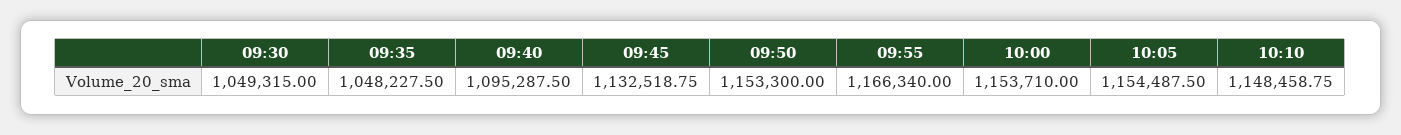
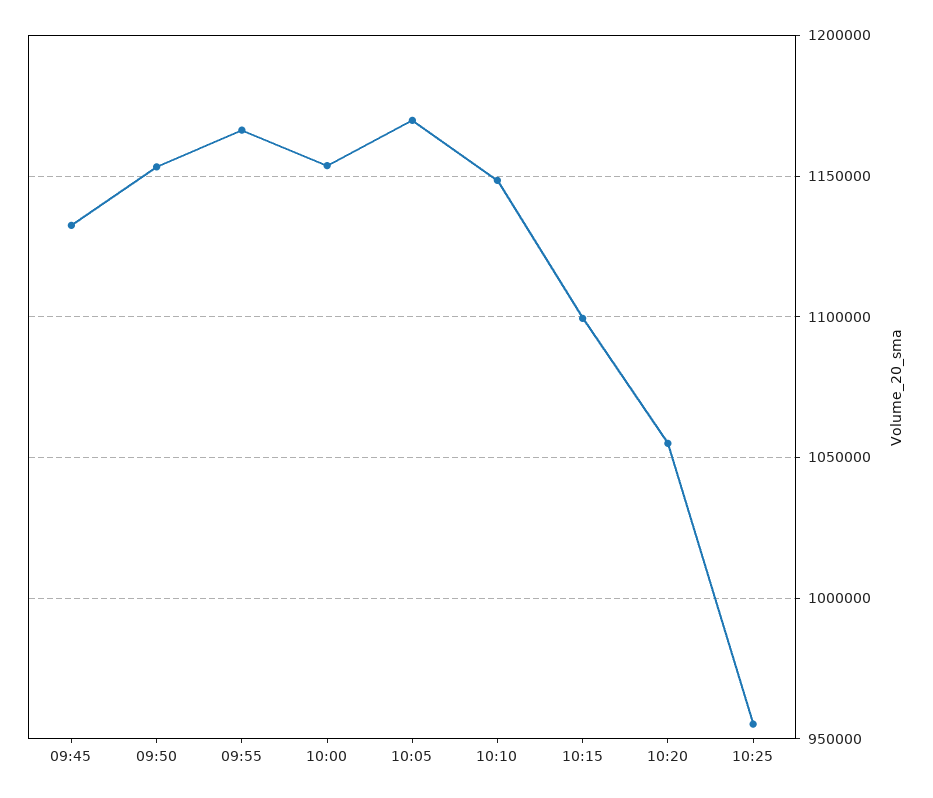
09:30: 1049315 -> none
09:35: 1048227.5 -> none
09:40: 1095287.5 -> none
10:05: 1154487.5 -> 1170000
10:15: none -> 1100000
10:20: none -> 1055000
10:25: none -> 955000

